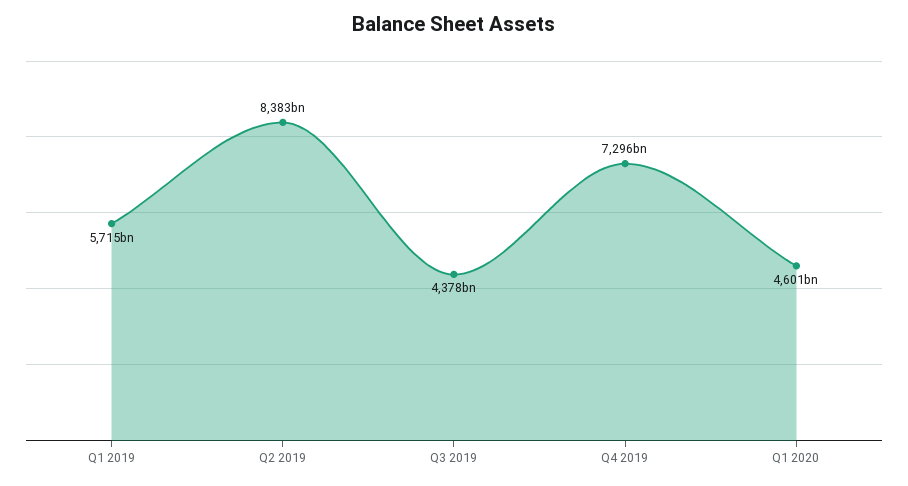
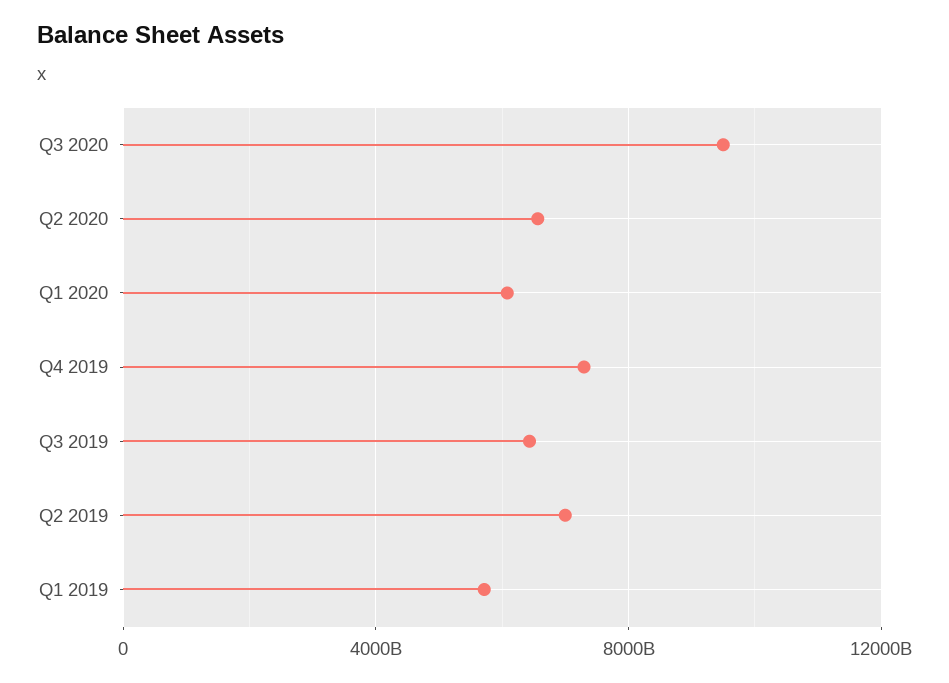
Q2 2019: 8383000000000 -> 7000000000000
Q3 2019: 4378000000000 -> 6500000000000
Q1 2020: 4601000000000 -> 6000000000000
Q3 2020: none -> 9500000000000
Q2 2020: none -> 6500000000000

